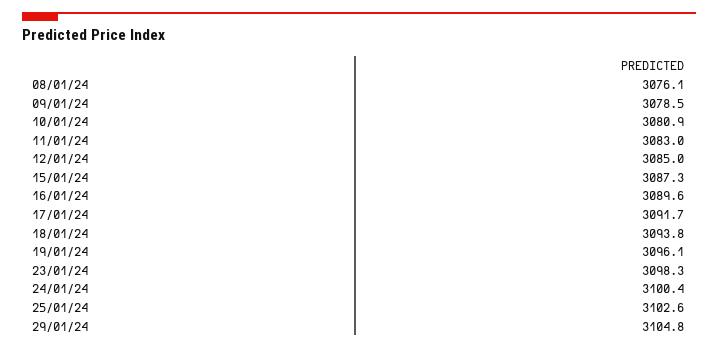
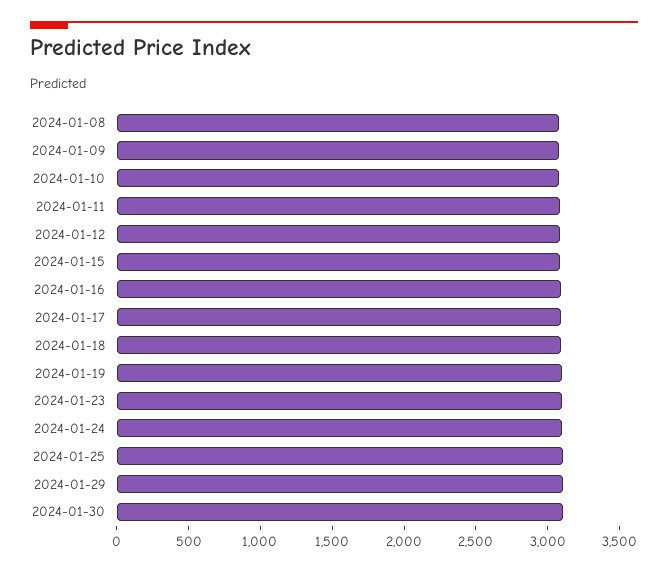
2024-01-30: none -> 3100

